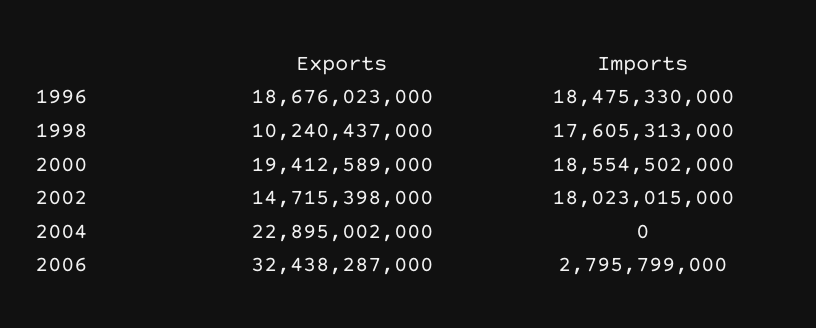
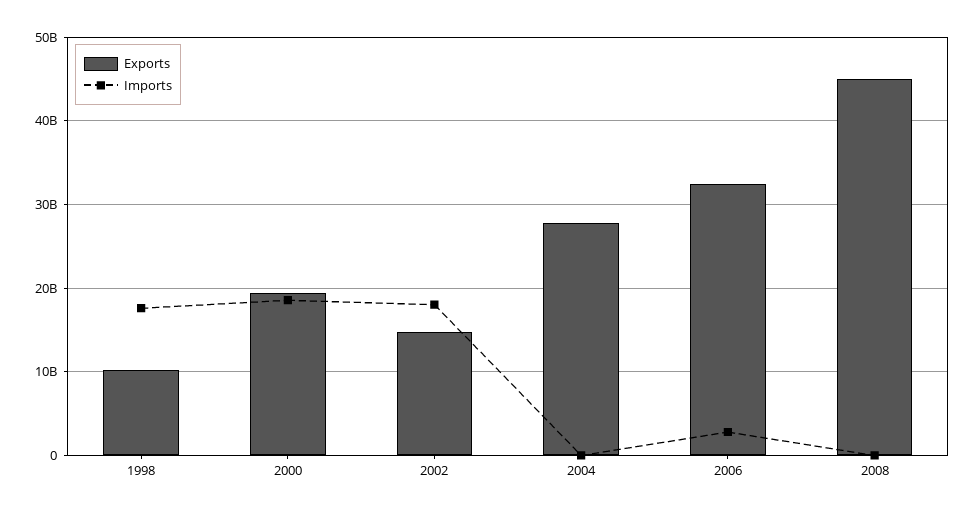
Exports, 1996: 18676023000 -> none
Imports, 1996: 18475330000 -> none
Exports, 2004: 22895002000 -> 28000000000
Exports, 2008: none -> 45000000000
Imports, 2008: none -> 0

